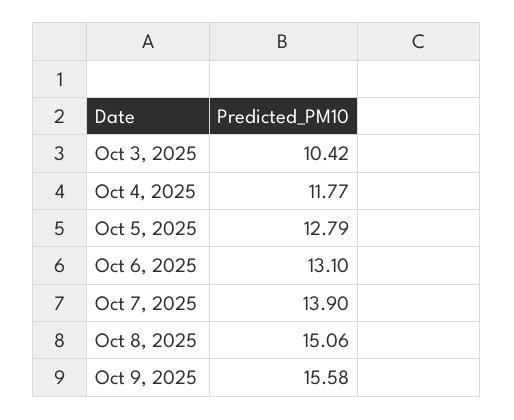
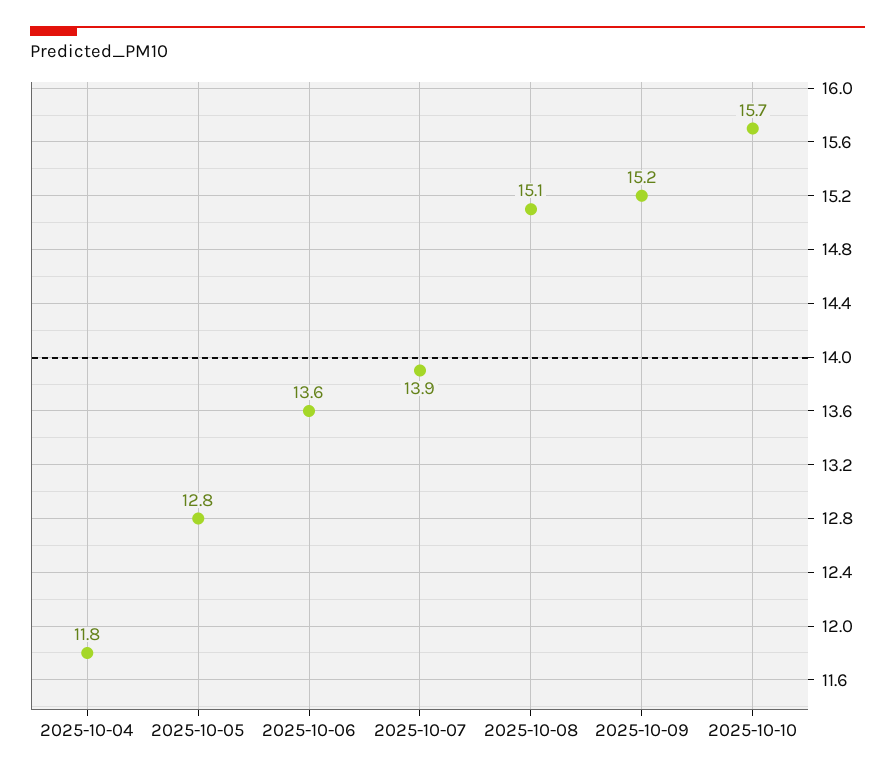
Oct 3, 2025: 10.42 -> none
Oct 6, 2025: 13.1 -> 13.6
Oct 9, 2025: 15.58 -> 15.2
2025-10-10: none -> 15.7

